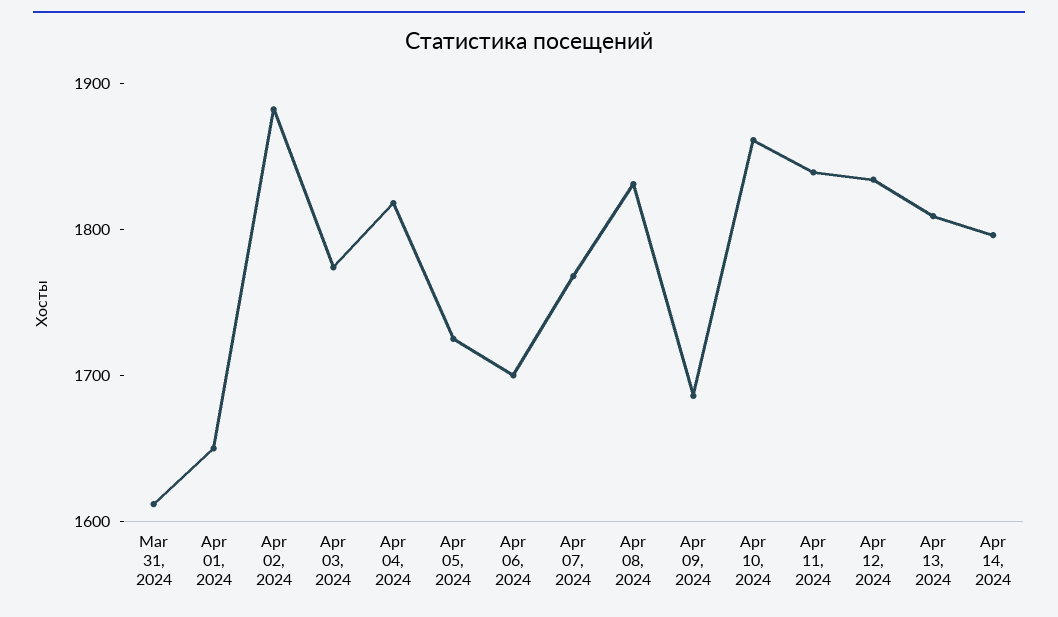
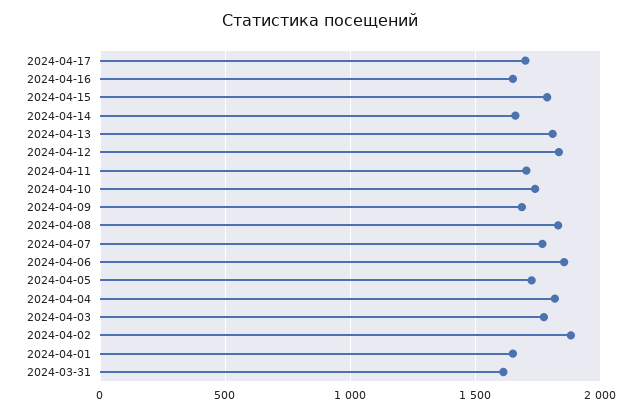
Apr 06, 2024: 1700 -> 1850
Apr 10, 2024: 1860 -> 1750
Apr 11, 2024: 1840 -> 1700
Apr 14, 2024: 1800 -> 1650
2024-04-17: none -> 1700
2024-04-16: none -> 1650
2024-04-15: none -> 1800

